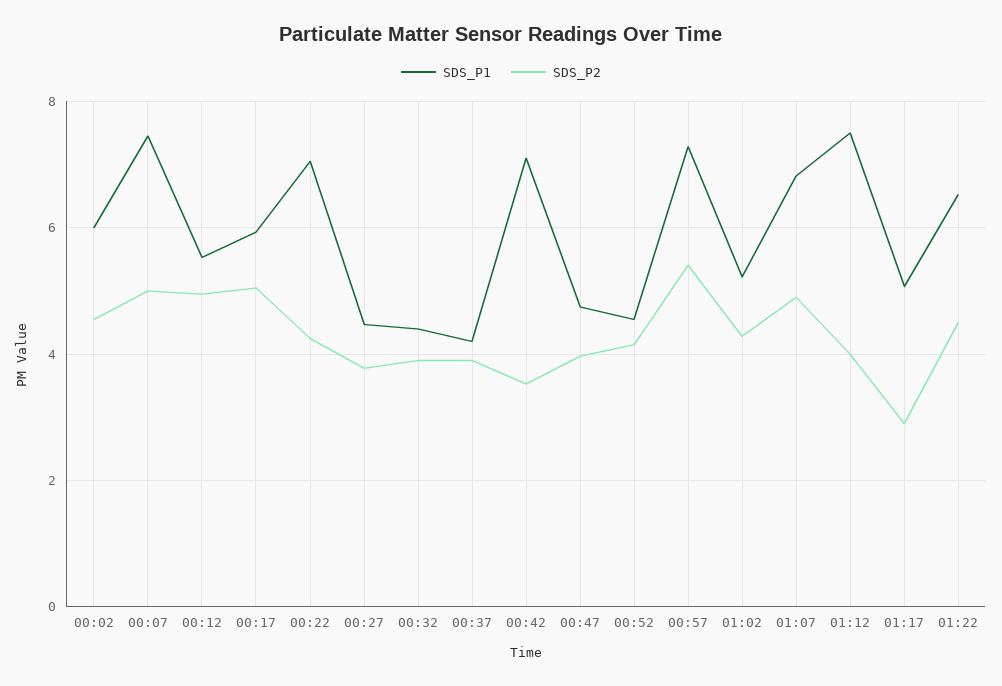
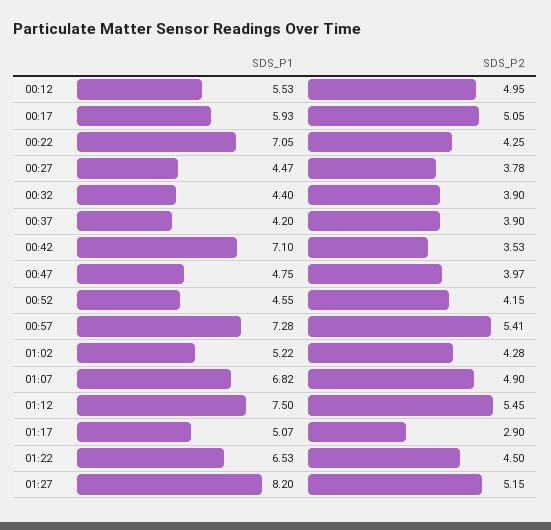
SDS_P1, 00:02: 6 -> none
SDS_P2, 00:02: 4.6 -> none
SDS_P1, 00:07: 7.4 -> none
SDS_P2, 00:07: 5 -> none
SDS_P2, 01:12: 4 -> 5.45
SDS_P1, 01:27: none -> 8.2
SDS_P2, 01:27: none -> 5.15

